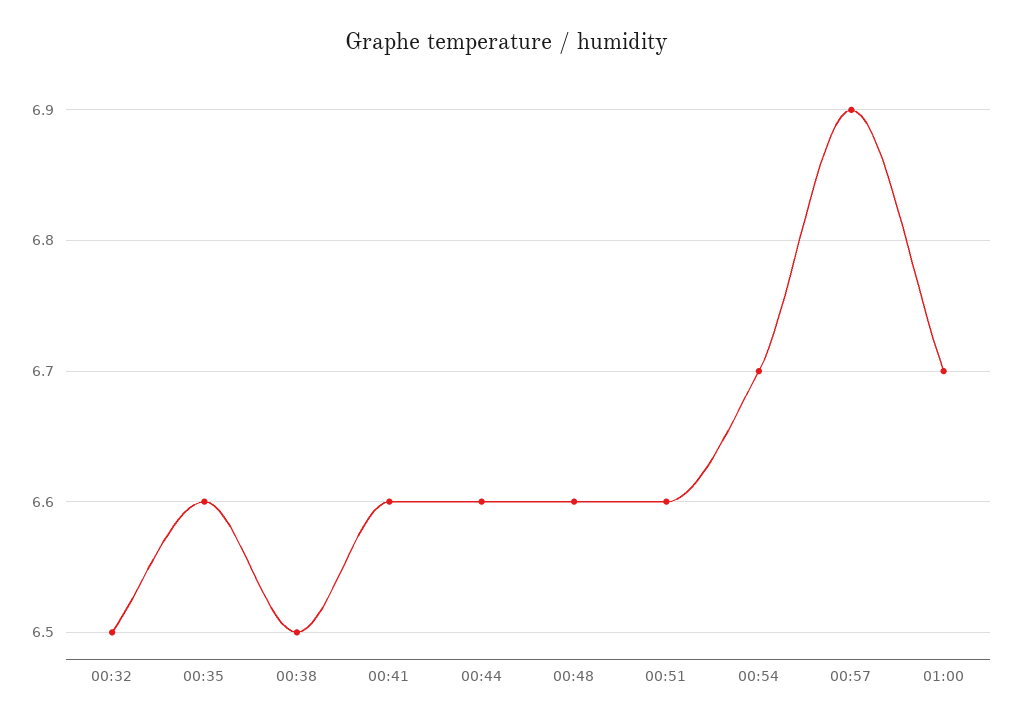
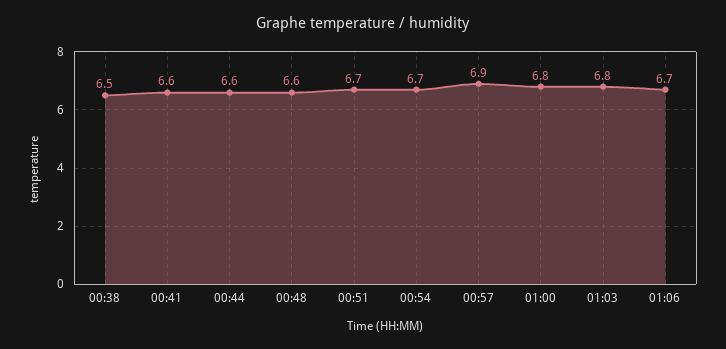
00:32: 6.5 -> none
00:35: 6.6 -> none
00:51: 6.6 -> 6.7
01:00: 6.7 -> 6.8
01:03: none -> 6.8
01:06: none -> 6.7

